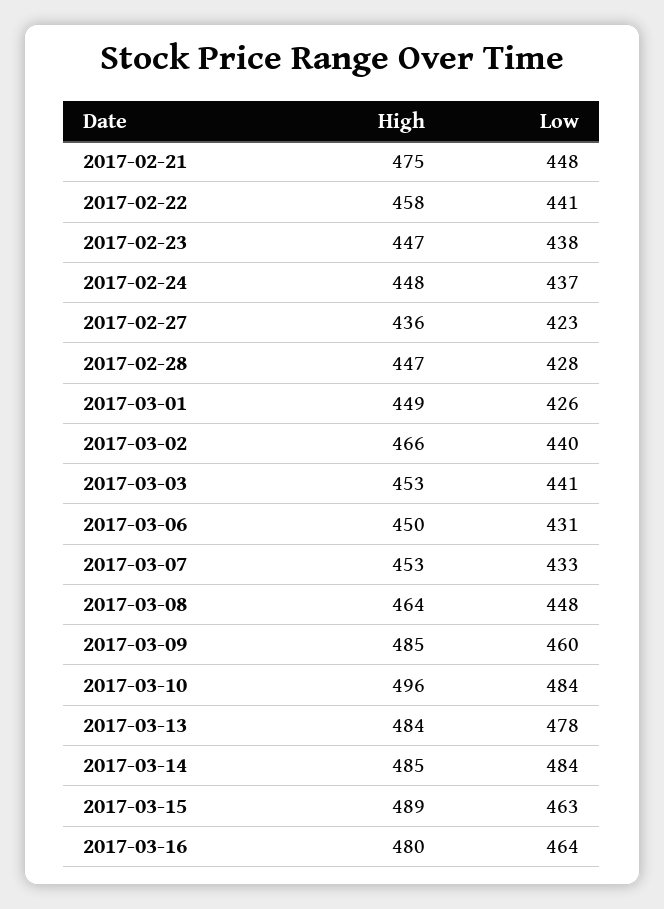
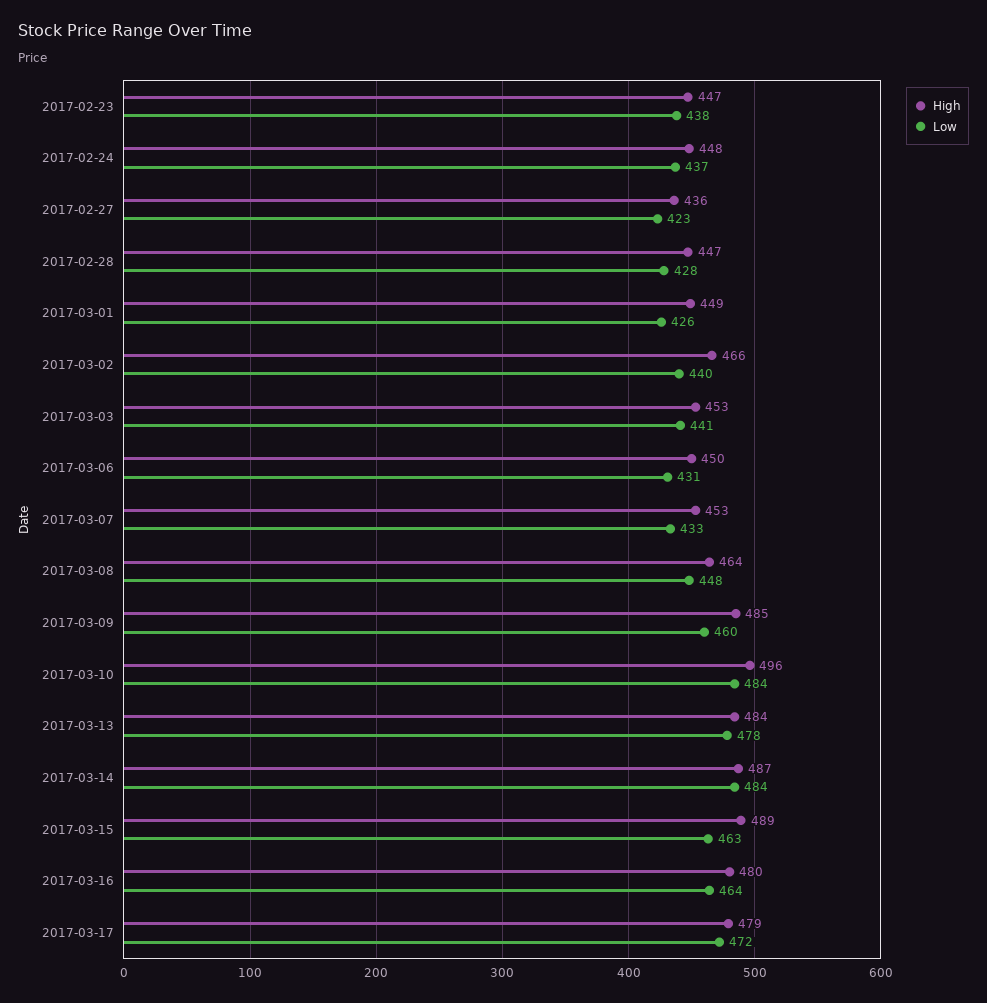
High, 2017-02-21: 475 -> none
Low, 2017-02-21: 448 -> none
High, 2017-02-22: 458 -> none
Low, 2017-02-22: 441 -> none
High, 2017-03-14: 485 -> 487
High, 2017-03-17: none -> 479
Low, 2017-03-17: none -> 472

